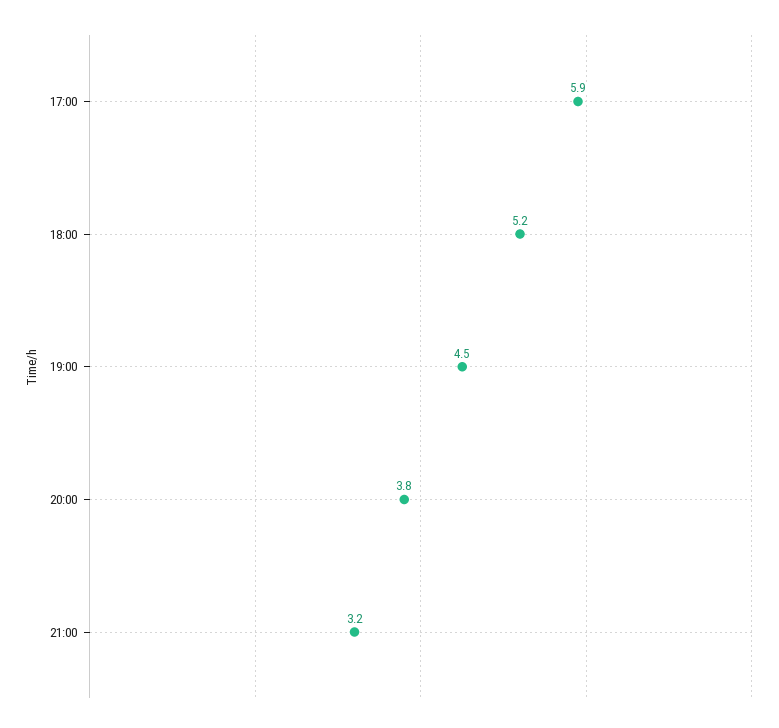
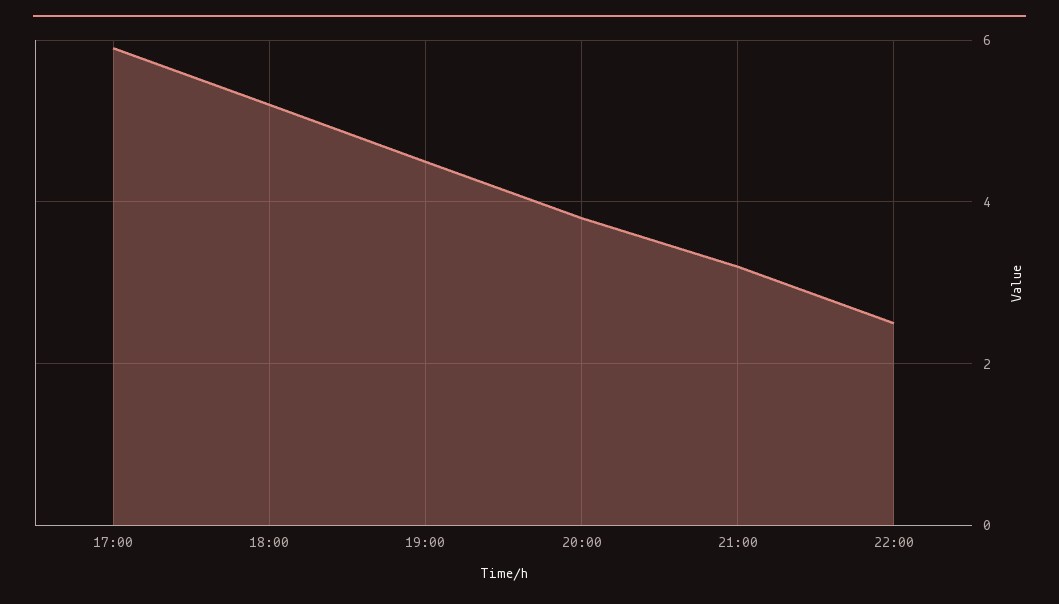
22:00: none -> 2.5

